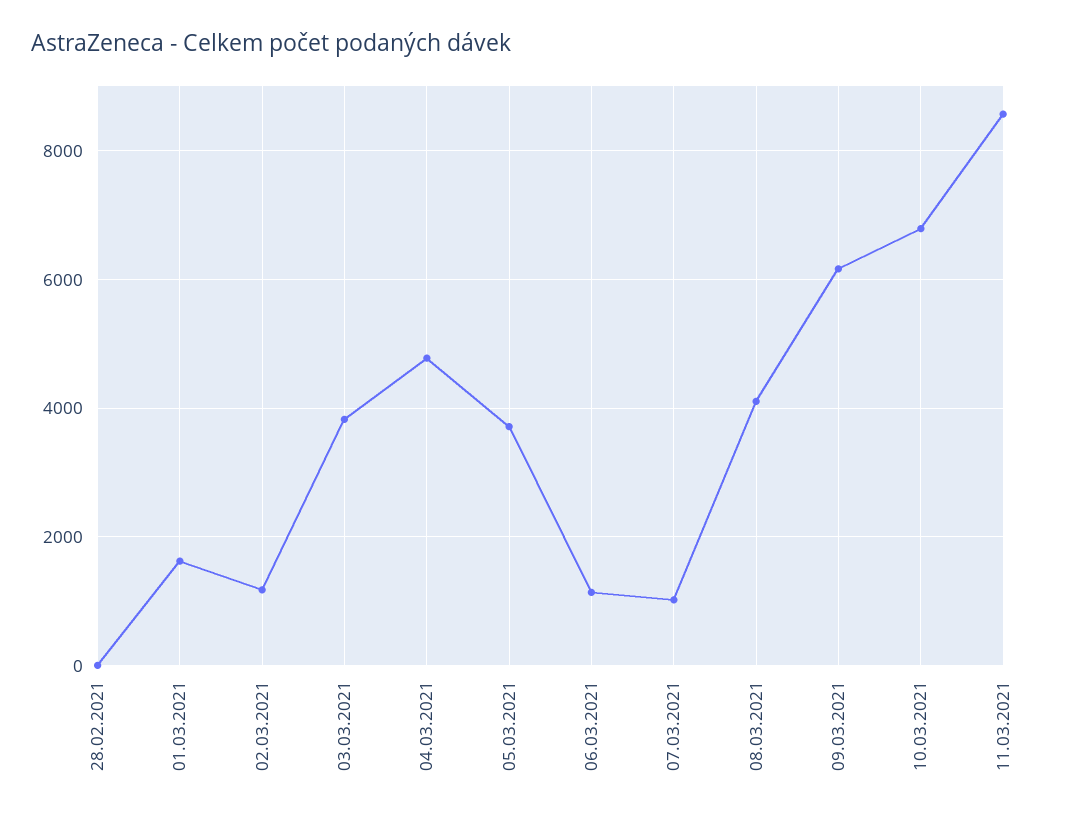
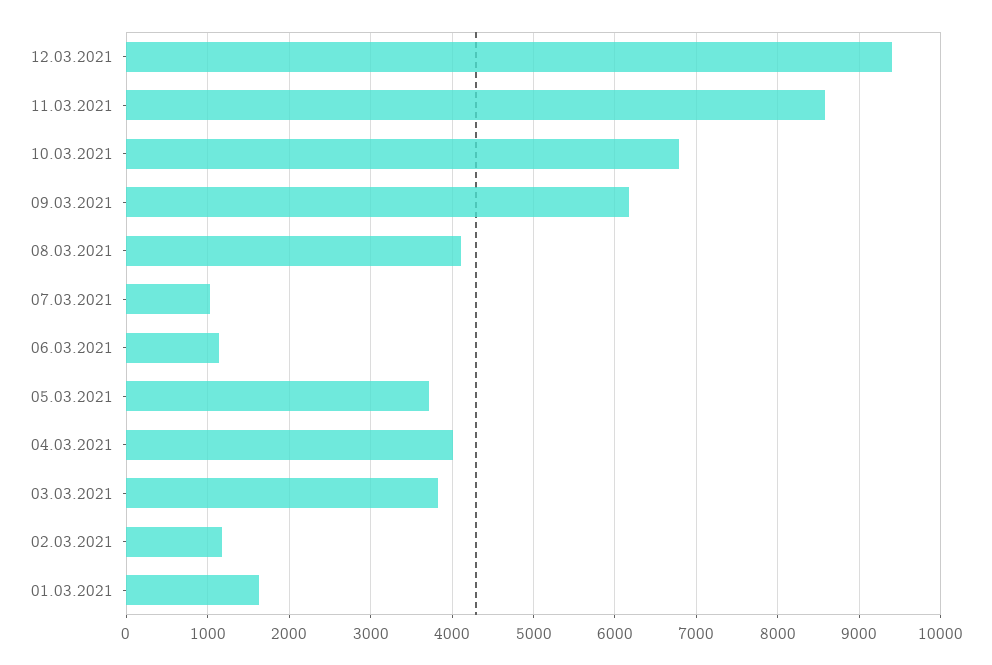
28.02.2021: 0 -> none
04.03.2021: 4800 -> 4000
12.03.2021: none -> 9400

